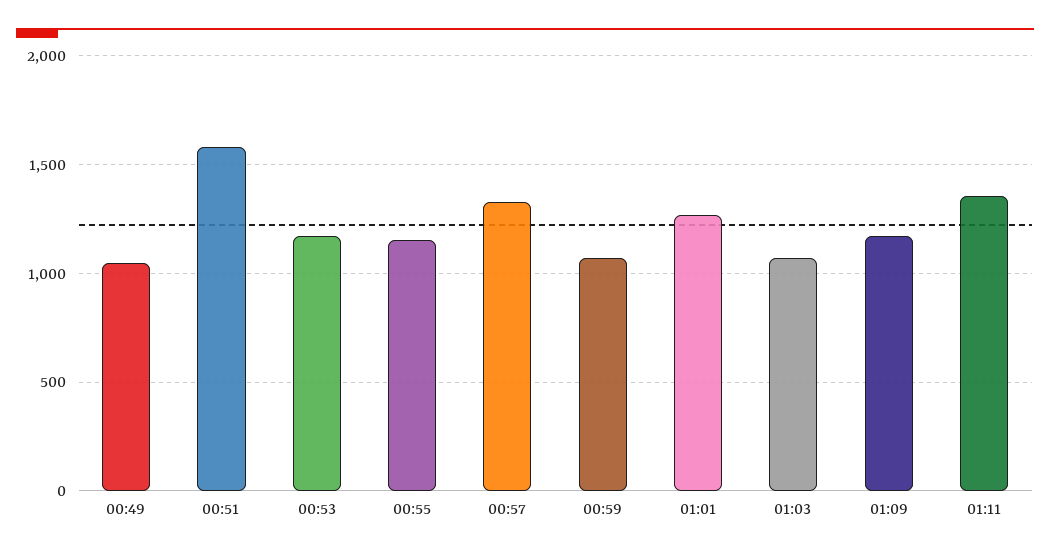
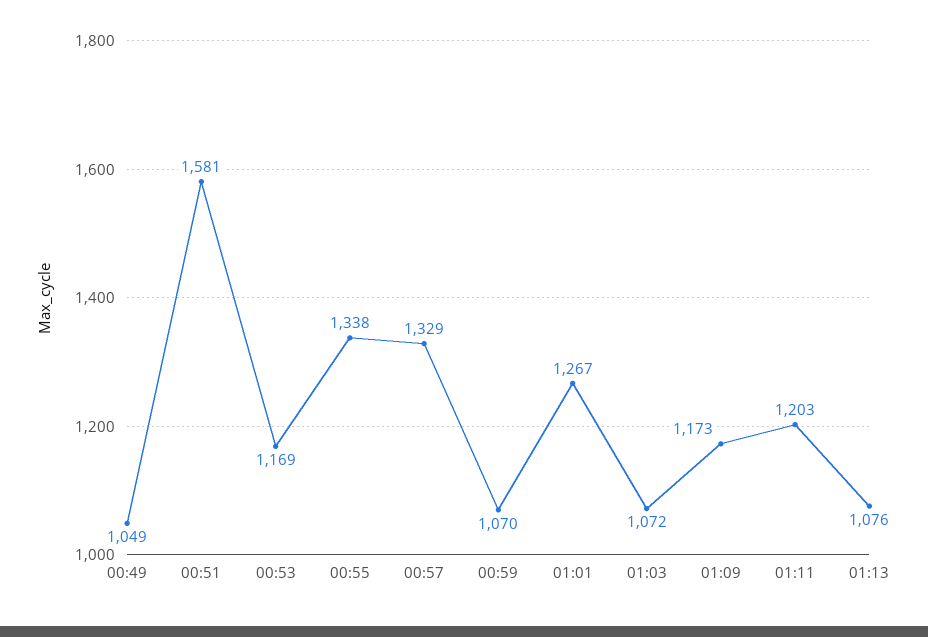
00:55: 1150 -> 1338
01:11: 1350 -> 1203
01:13: none -> 1076

